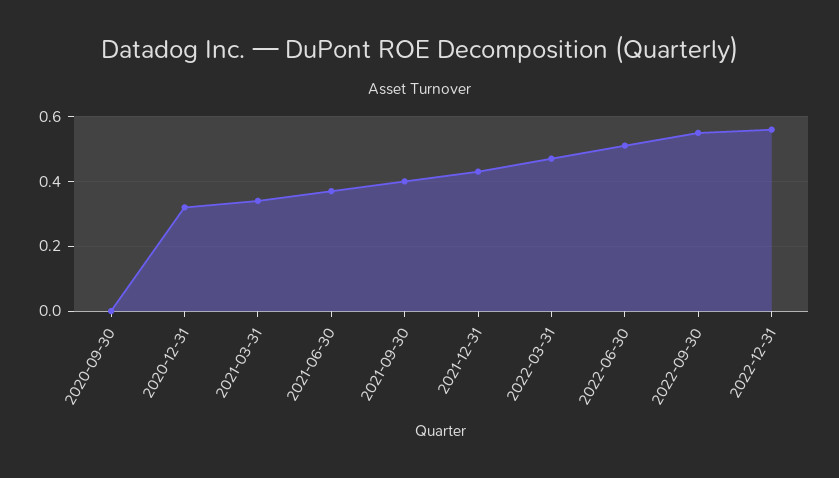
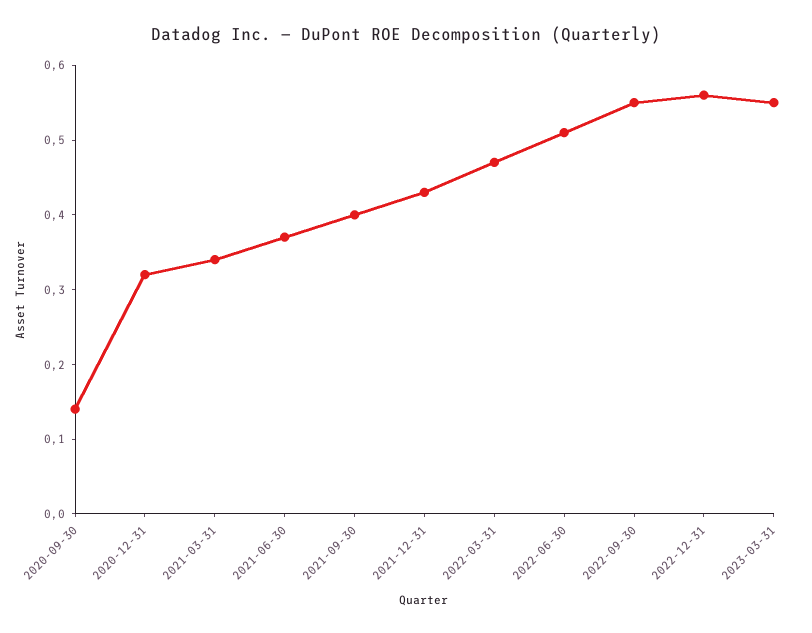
2020-09-30: 0 -> 0.15
2023-03-31: none -> 0.55

